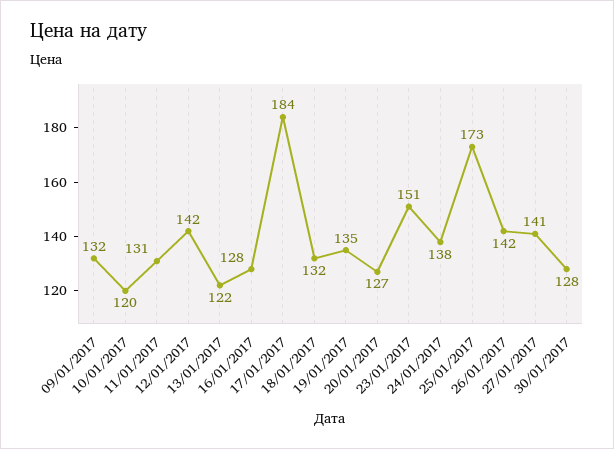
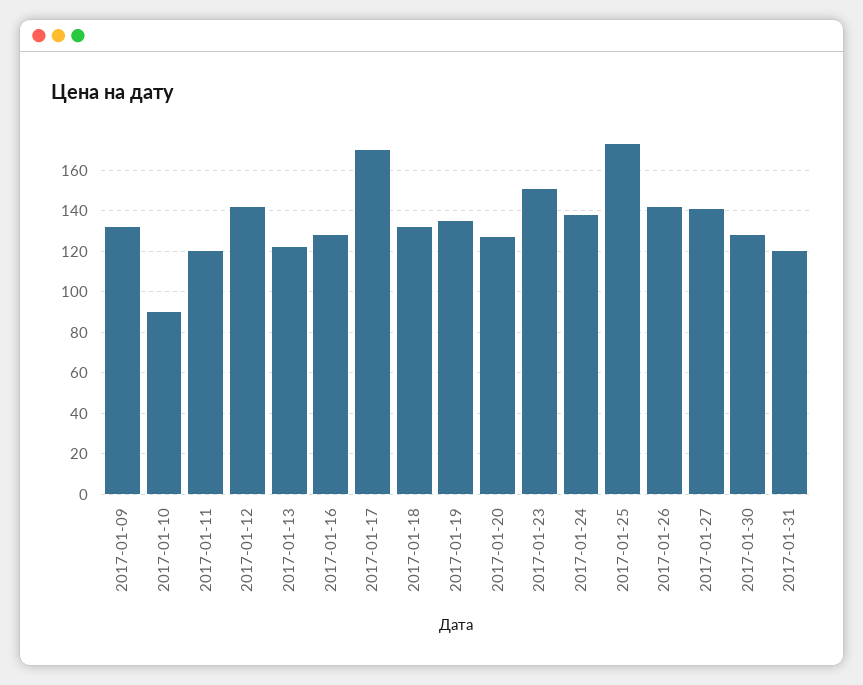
10/01/2017: 120 -> 90
11/01/2017: 131 -> 120
17/01/2017: 184 -> 170
2017-01-31: none -> 120

